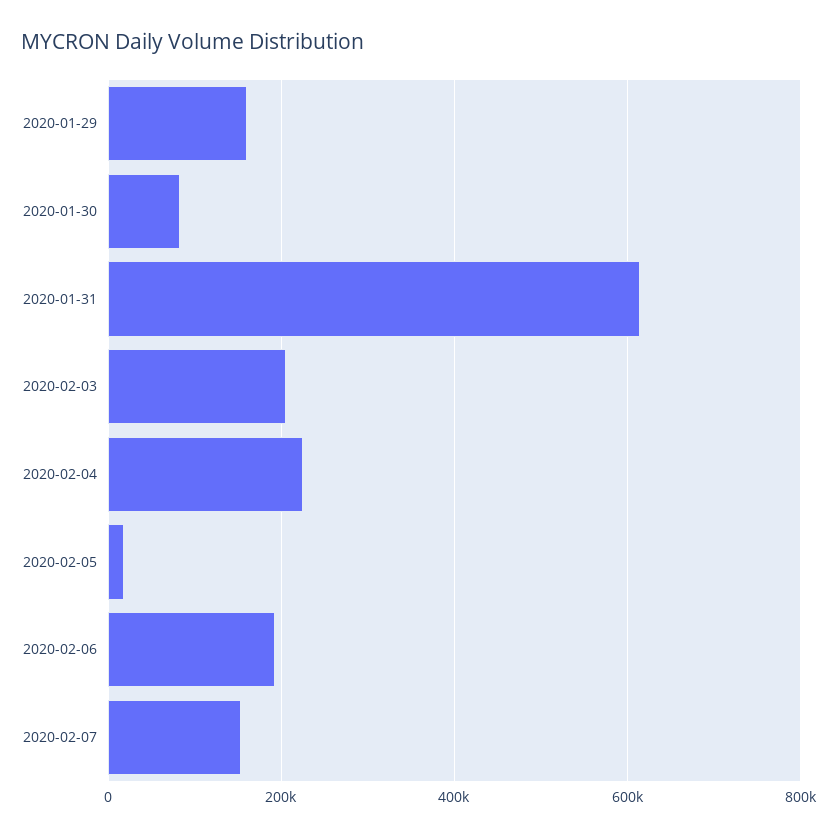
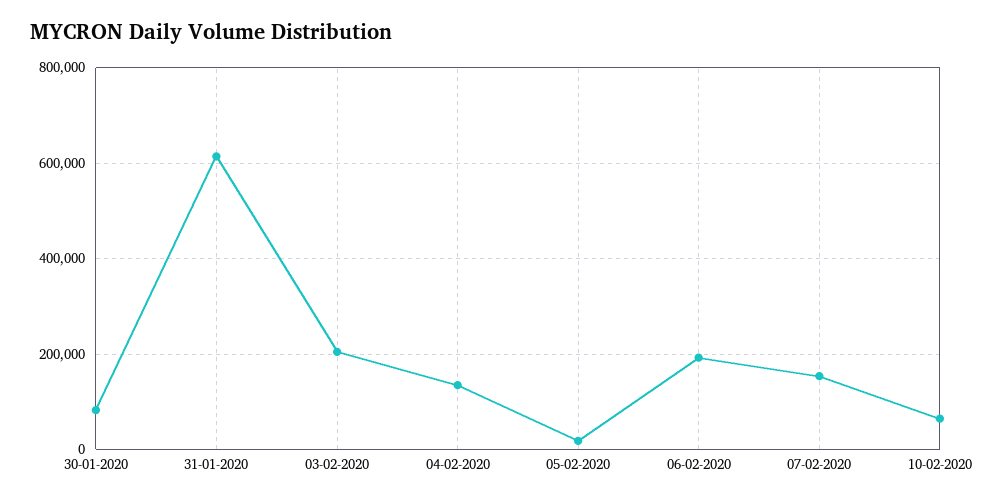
2020-01-29: 160000 -> none
2020-02-04: 220000 -> 140000
10-02-2020: none -> 60000

